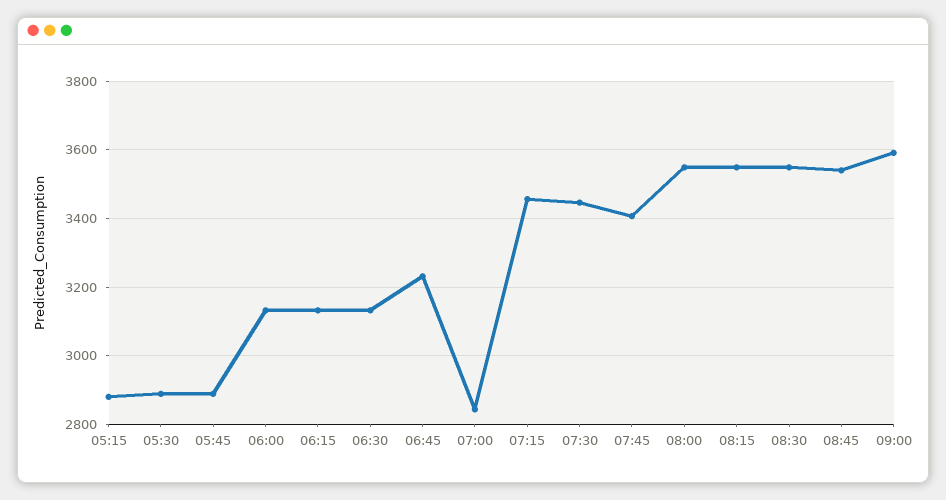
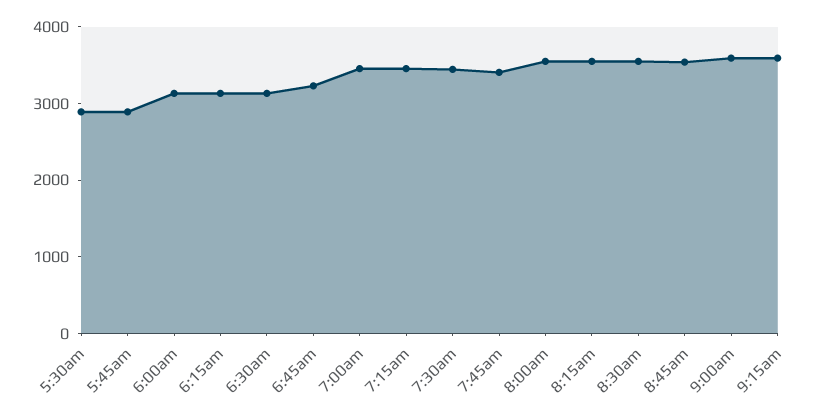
05:15: 2880 -> none
07:00: 2840 -> 3400
9:15am: none -> 3600

